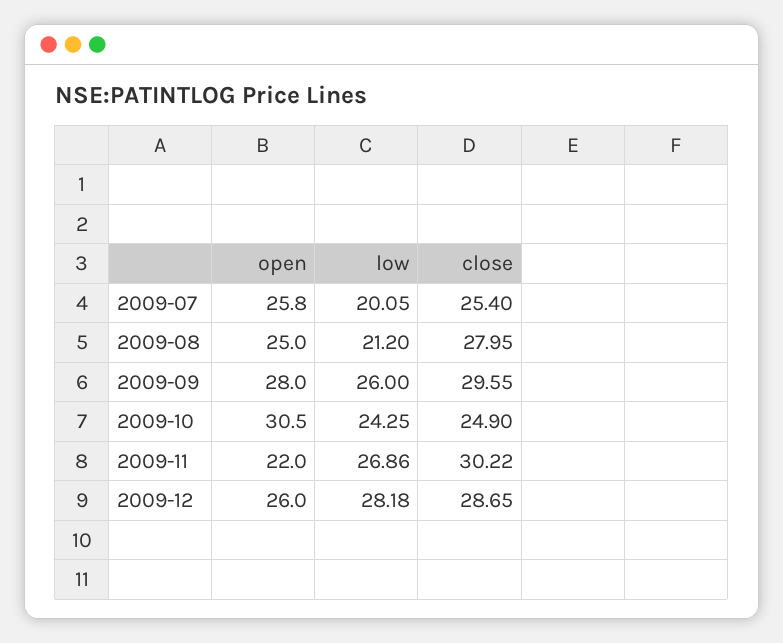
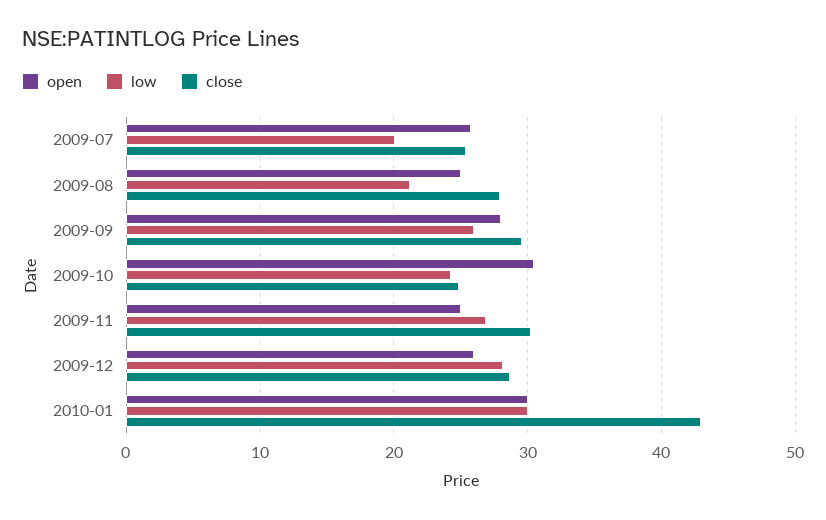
open, 2009-11: 22 -> 25
open, 2010-01: none -> 30
low, 2010-01: none -> 30
close, 2010-01: none -> 43

